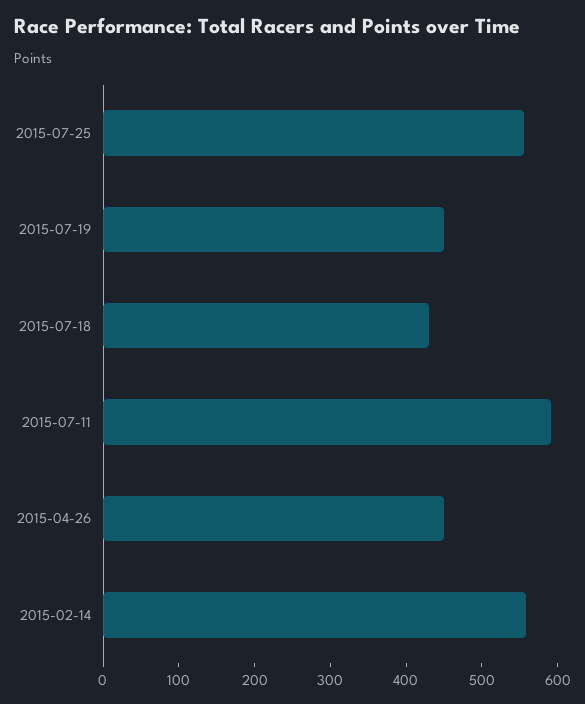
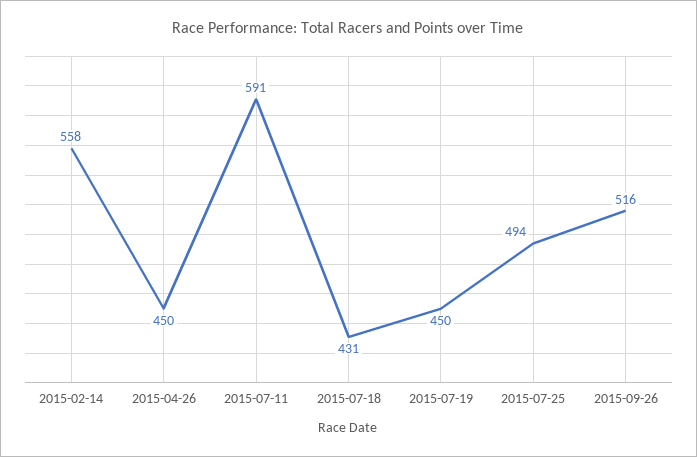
2015-07-25: 560 -> 494
2015-09-26: none -> 516

